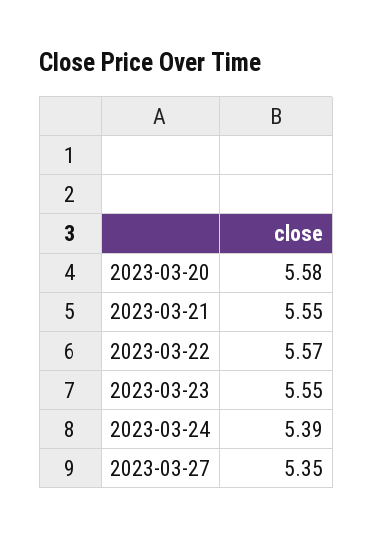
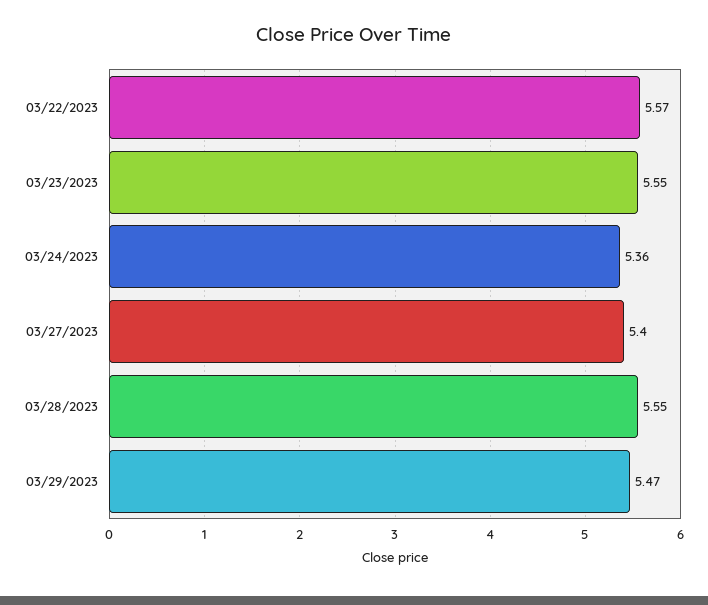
2023-03-20: 5.58 -> none
2023-03-21: 5.55 -> none
2023-03-24: 5.39 -> 5.36
2023-03-27: 5.35 -> 5.4
03/28/2023: none -> 5.55
03/29/2023: none -> 5.47

